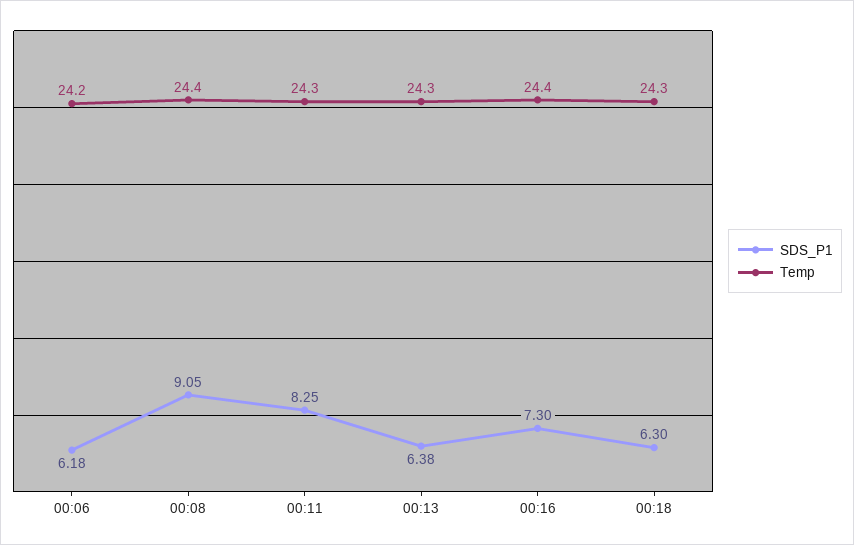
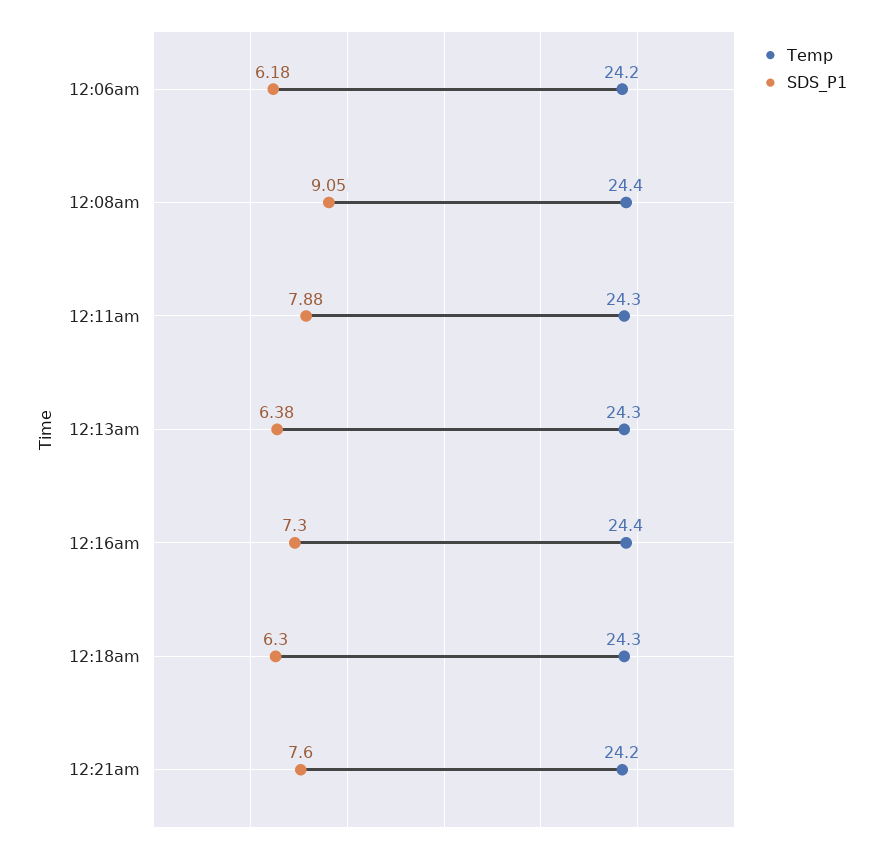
SDS_P1, 00:11: 8.25 -> 7.88
Temp, 12:21am: none -> 24.2
SDS_P1, 12:21am: none -> 7.6

